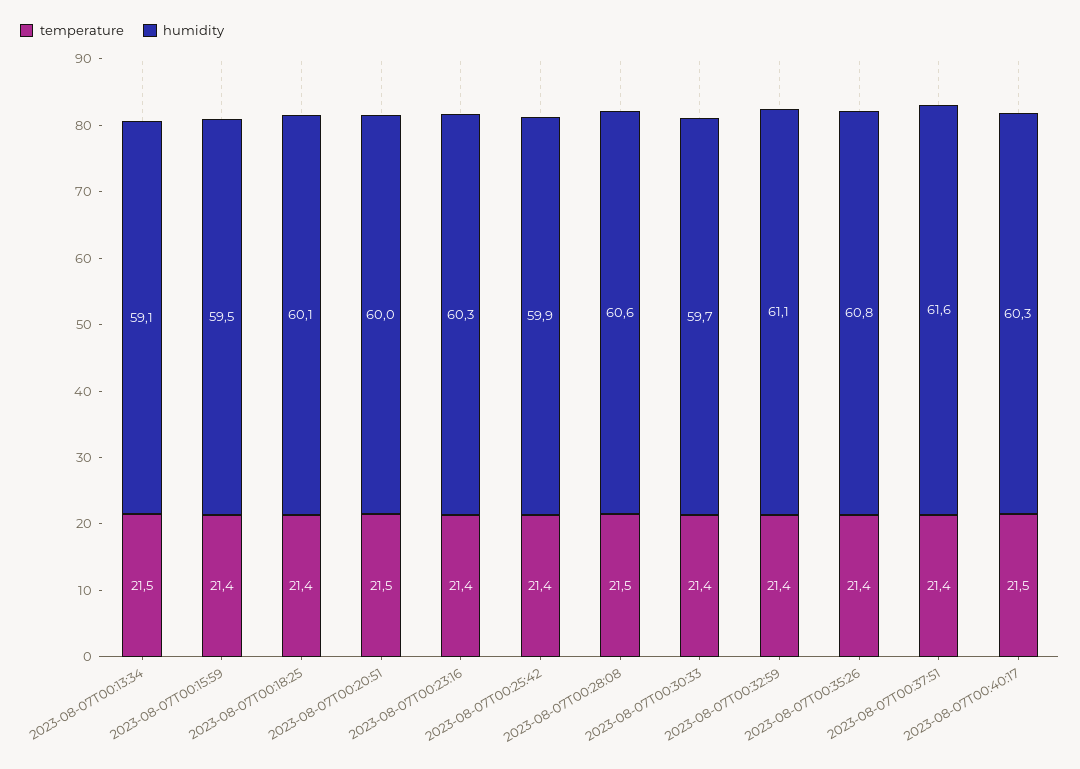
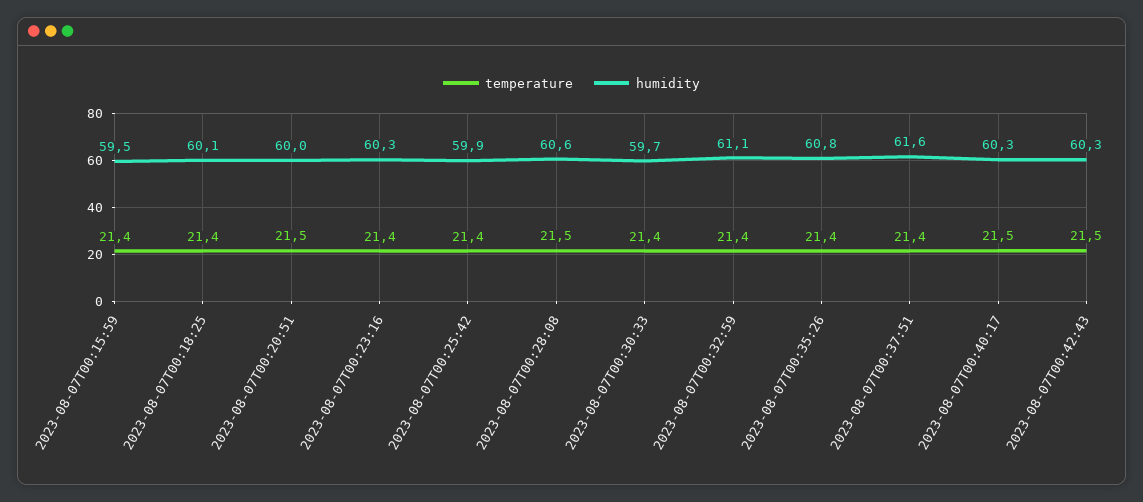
temperature, 2023-08-07T00:13:34: 21.5 -> none
humidity, 2023-08-07T00:13:34: 59.1 -> none
temperature, 2023-08-07T00:42:43: none -> 21.5
humidity, 2023-08-07T00:42:43: none -> 60.3

